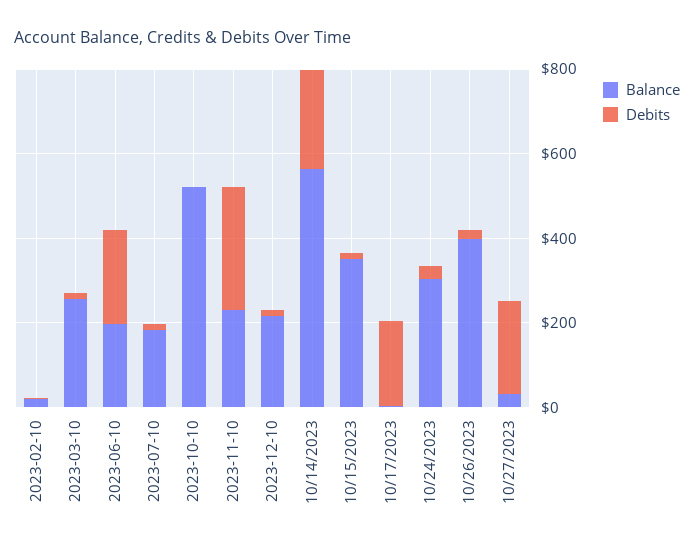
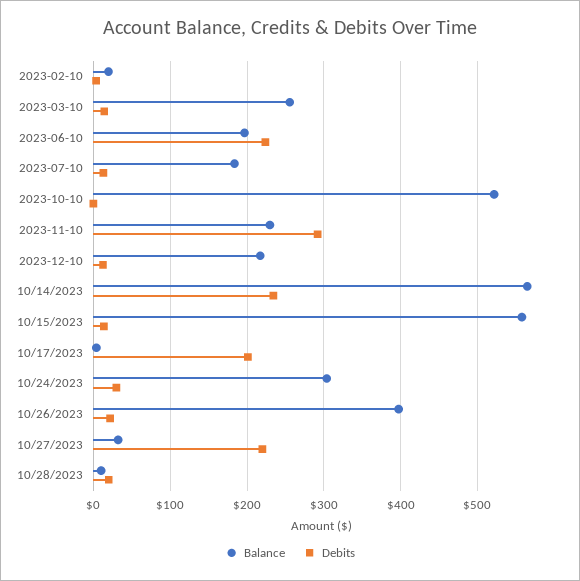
Balance, 10/15/2023: 350 -> 560
Balance, 10/28/2023: none -> 10
Debits, 10/28/2023: none -> 20

